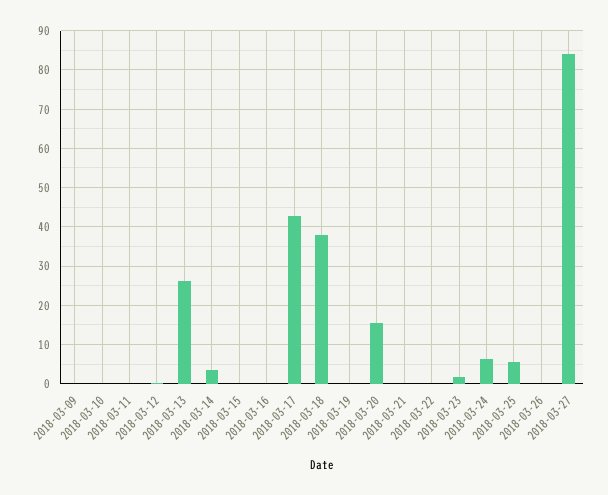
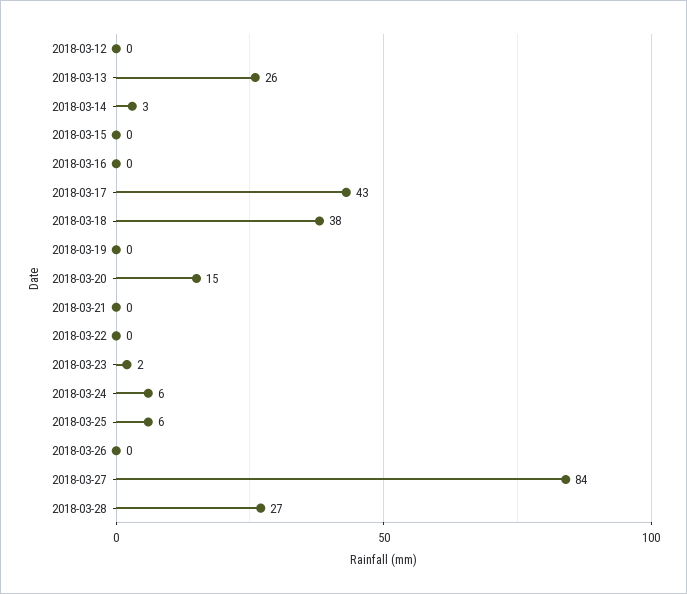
2018-03-09: 0 -> none
2018-03-10: 0 -> none
2018-03-11: 0 -> none
2018-03-28: none -> 27

